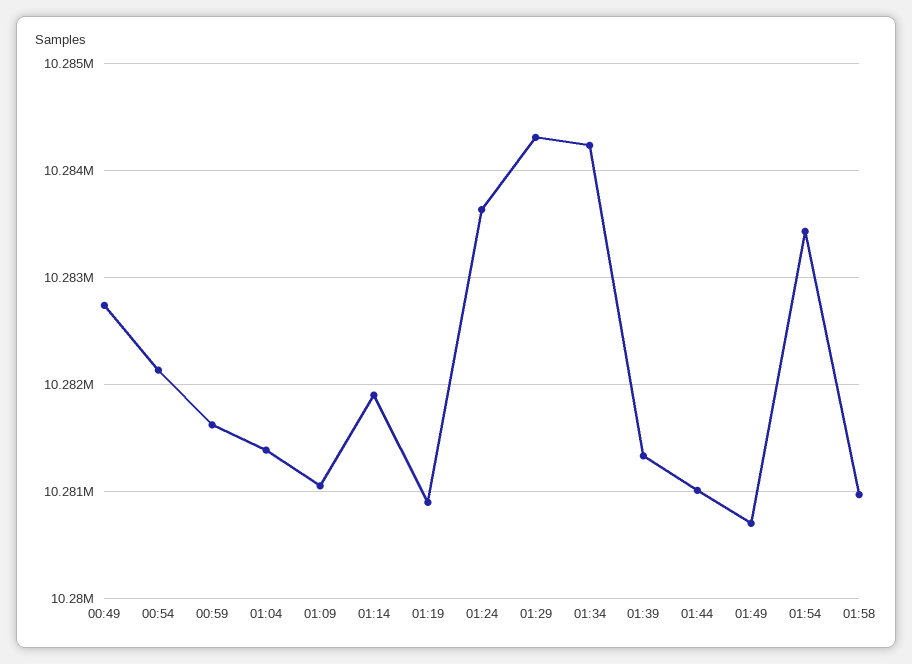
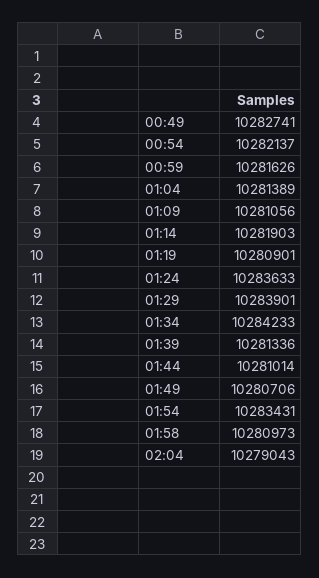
01:29: 10284300 -> 10283901
02:04: none -> 10279043

